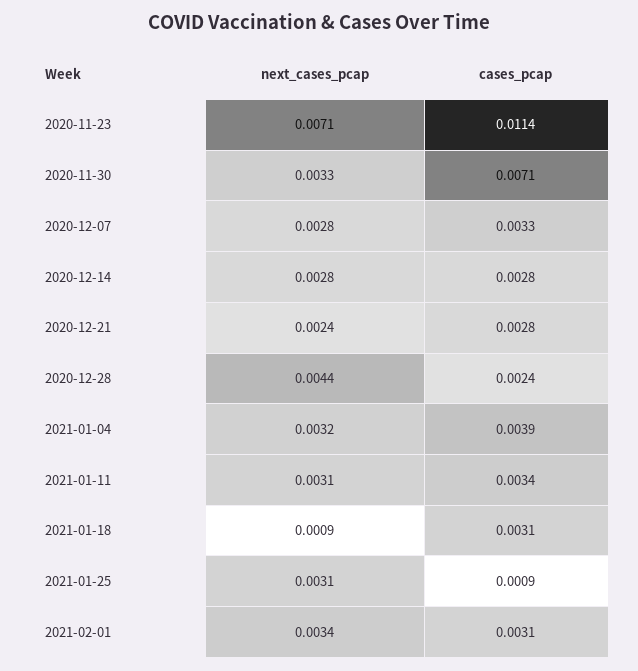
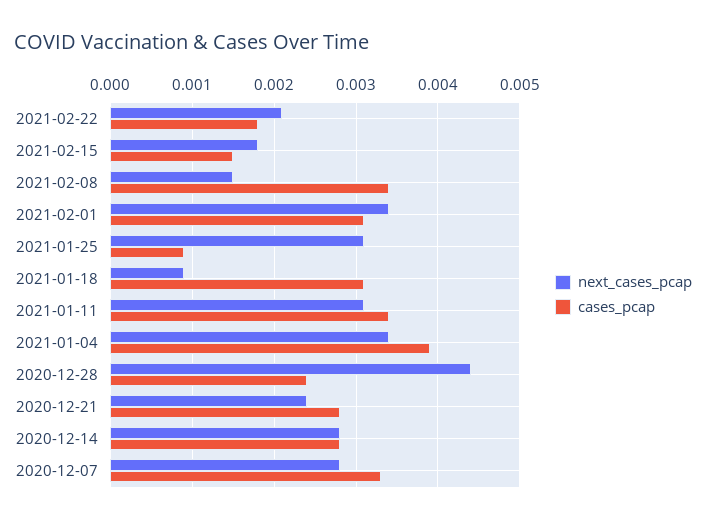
next_cases_pcap, 2020-11-23: 0.0071 -> none
cases_pcap, 2020-11-23: 0.0114 -> none
next_cases_pcap, 2020-11-30: 0.0033 -> none
cases_pcap, 2020-11-30: 0.0071 -> none
next_cases_pcap, 2021-01-04: 0.0032 -> 0.0034
next_cases_pcap, 2021-02-22: none -> 0.0021
cases_pcap, 2021-02-22: none -> 0.0018
next_cases_pcap, 2021-02-15: none -> 0.0018
cases_pcap, 2021-02-15: none -> 0.0015
next_cases_pcap, 2021-02-08: none -> 0.0015
cases_pcap, 2021-02-08: none -> 0.0034

